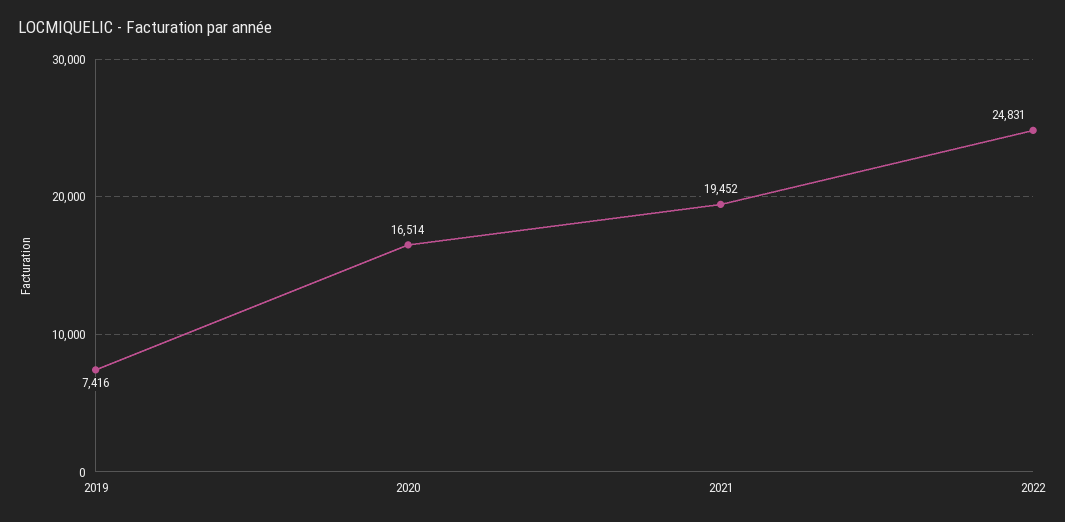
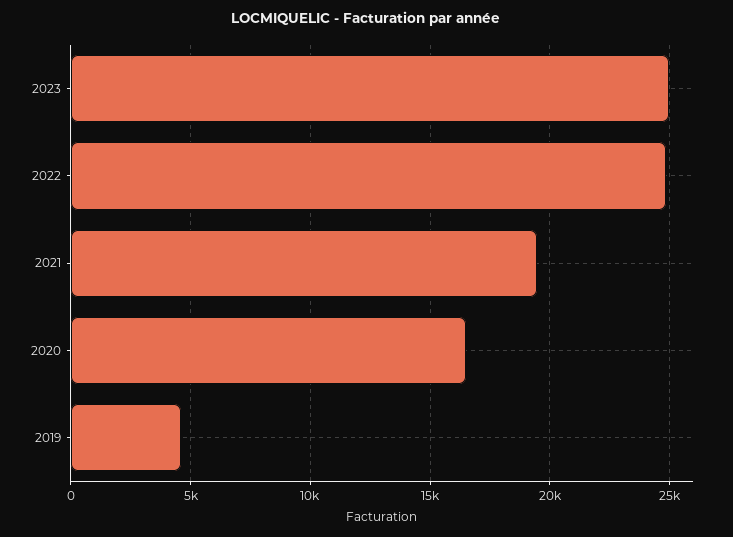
2019: 7416 -> 4500
2023: none -> 25000

